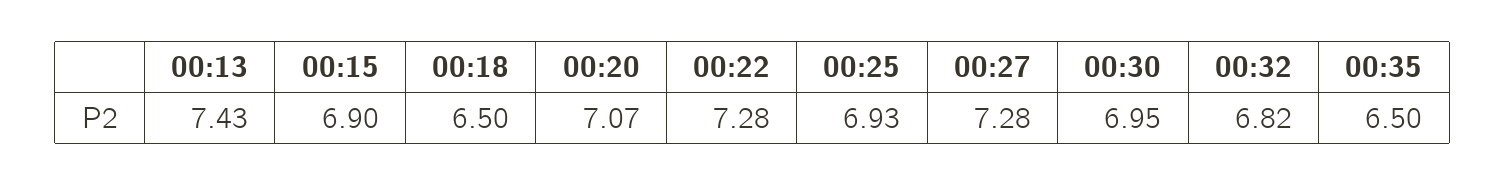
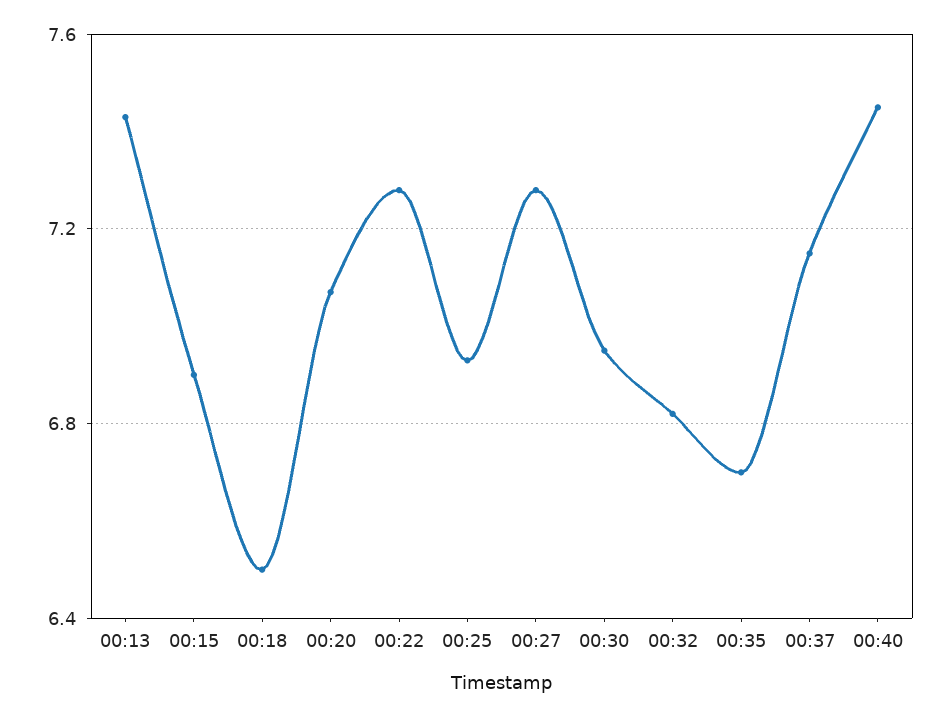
00:35: 6.5 -> 6.7
00:37: none -> 7.15
00:40: none -> 7.45

